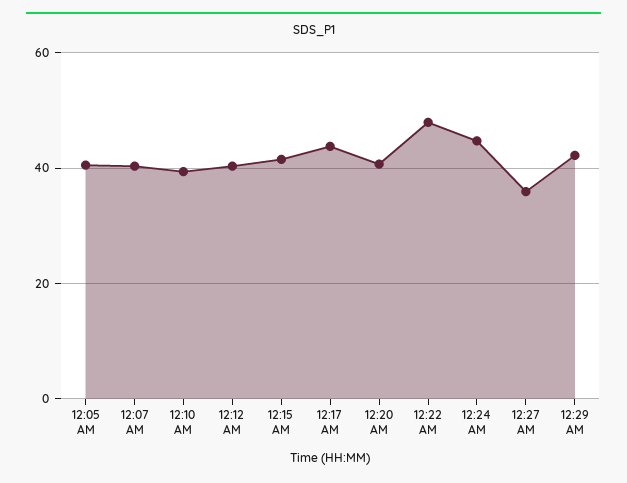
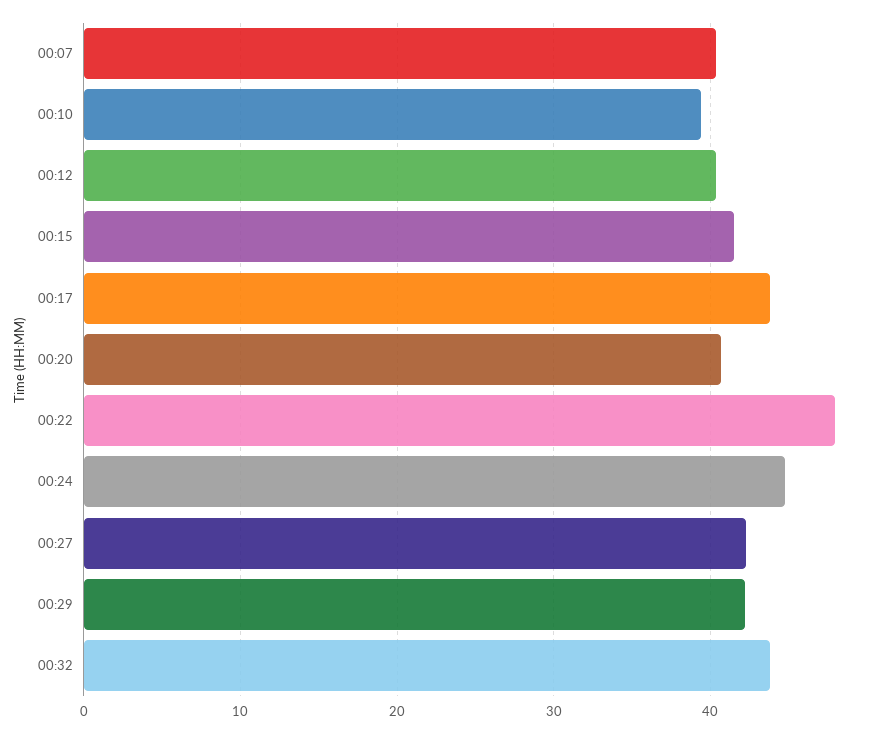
12:05 AM: 40 -> none
12:27 AM: 36 -> 42
00:32: none -> 44

